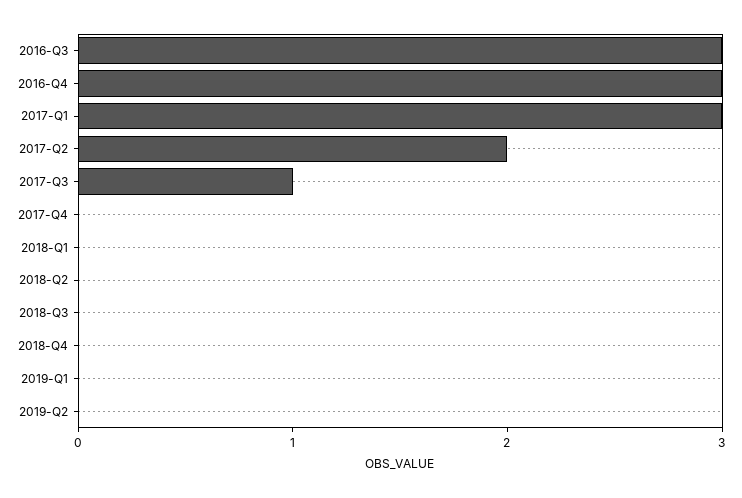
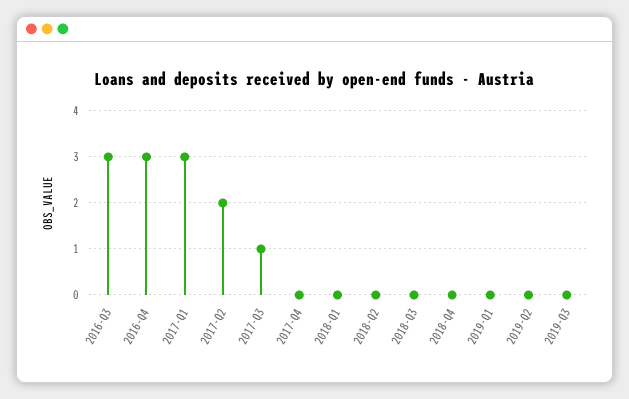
2019-Q3: none -> 0

